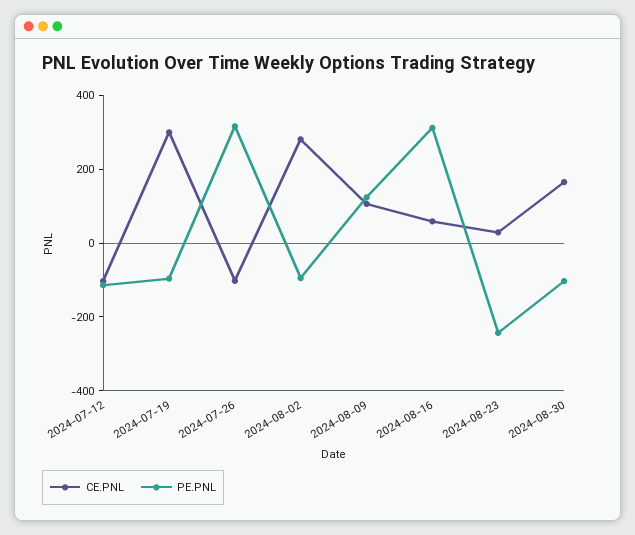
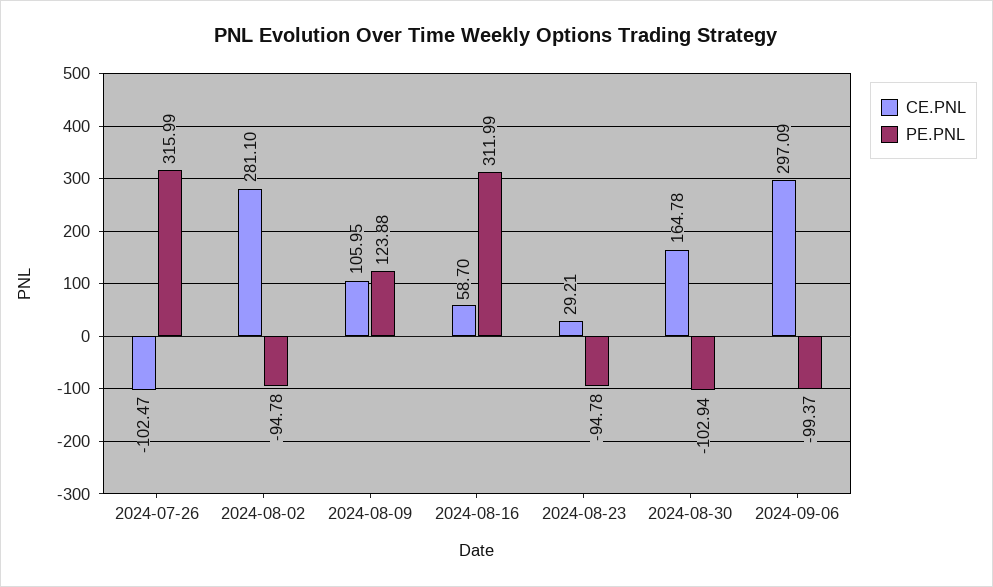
CE.PNL, 2024-07-12: -100 -> none
PE.PNL, 2024-07-12: -100 -> none
CE.PNL, 2024-07-19: 300 -> none
PE.PNL, 2024-07-19: -100 -> none
PE.PNL, 2024-08-23: -250 -> -94.78
CE.PNL, 2024-09-06: none -> 297.09
PE.PNL, 2024-09-06: none -> -99.37

